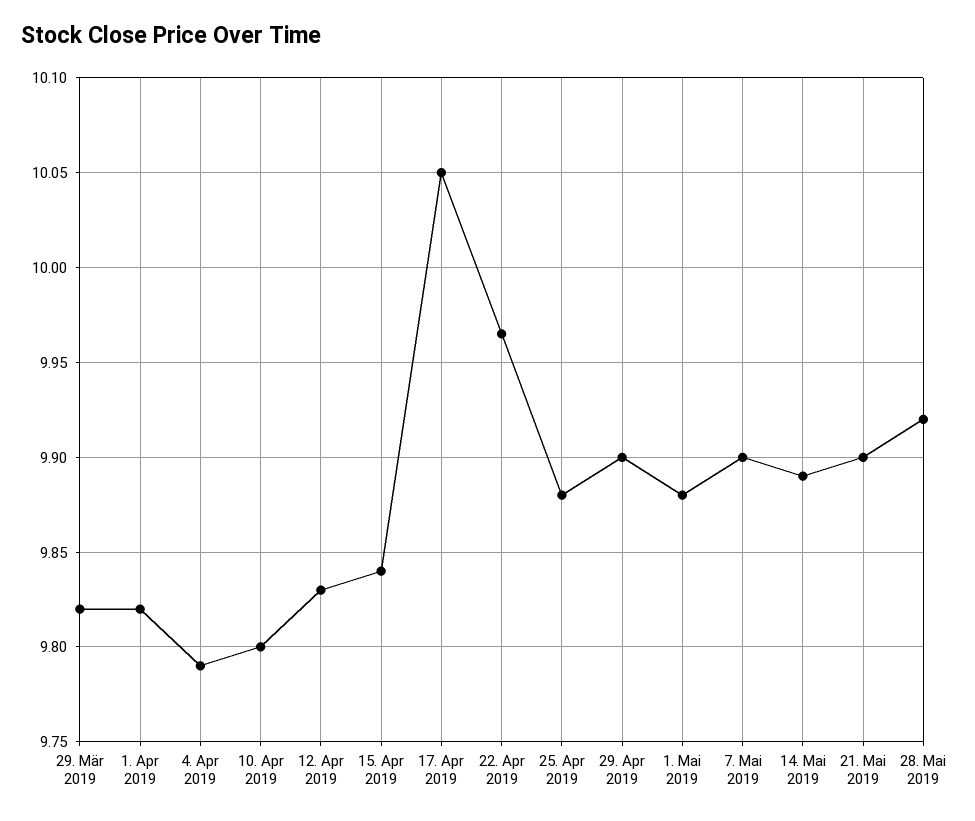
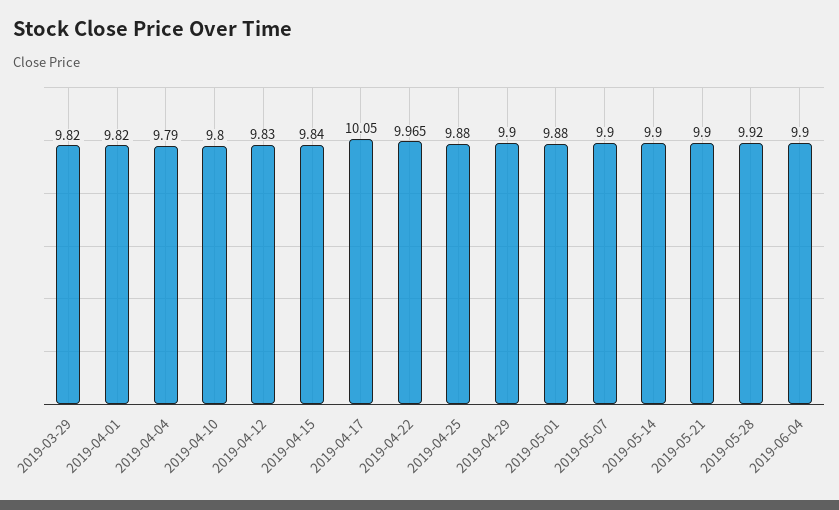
14. Mai 2019: 9.89 -> 9.9
2019-06-04: none -> 9.9

